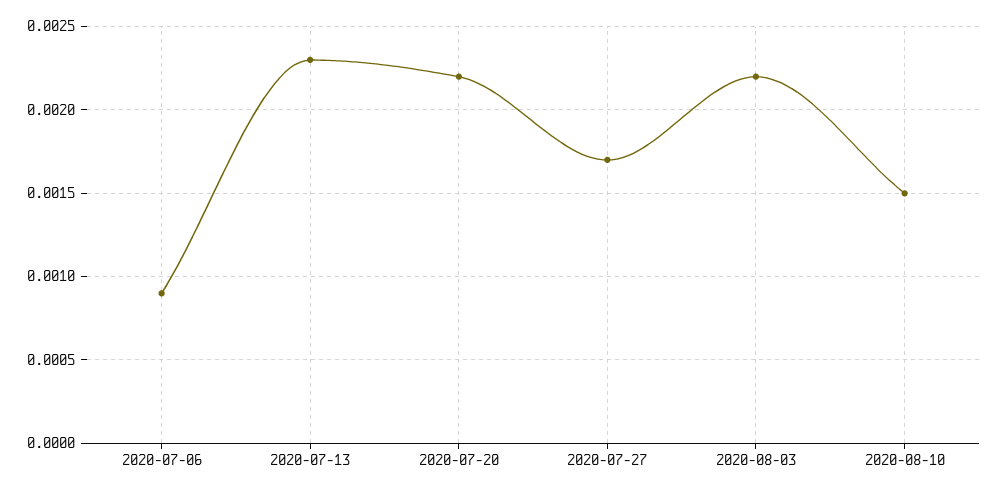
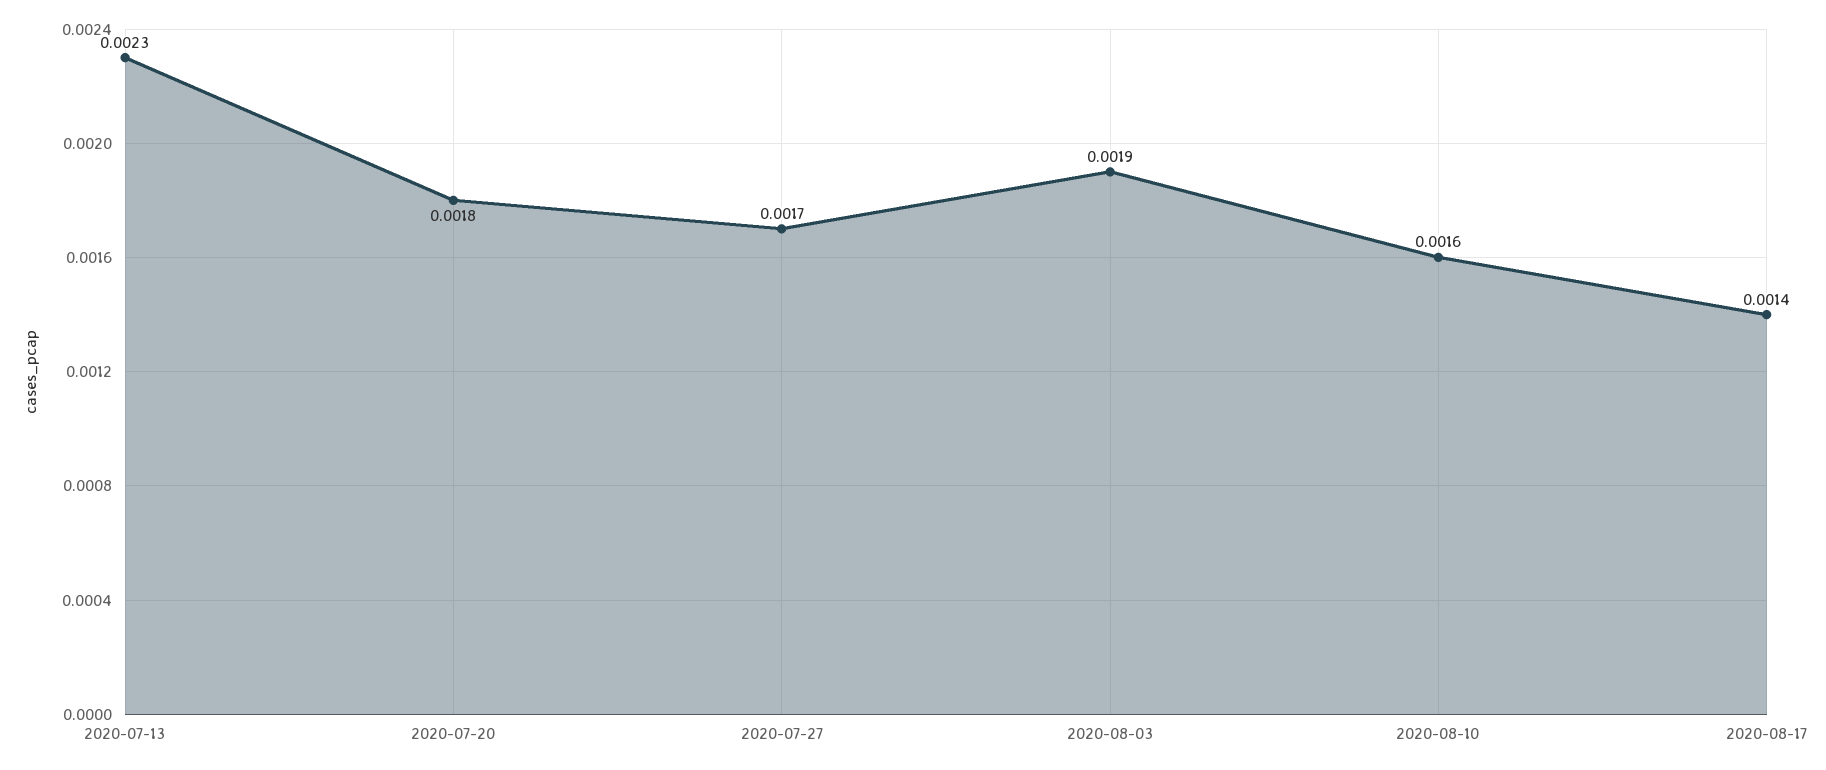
2020-07-06: 0.0009 -> none
2020-07-20: 0.0022 -> 0.0018
2020-08-03: 0.0022 -> 0.0019
2020-08-10: 0.0015 -> 0.0016
2020-08-17: none -> 0.0014

